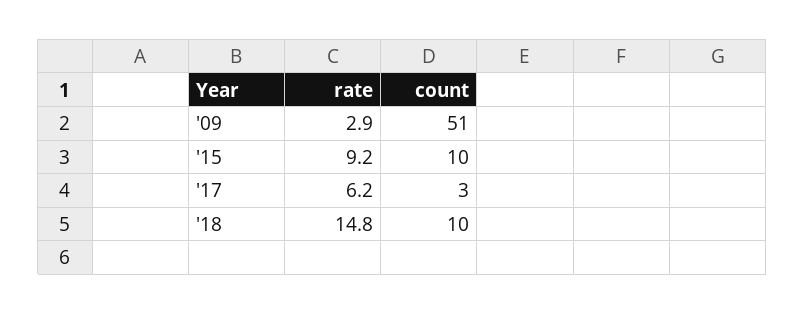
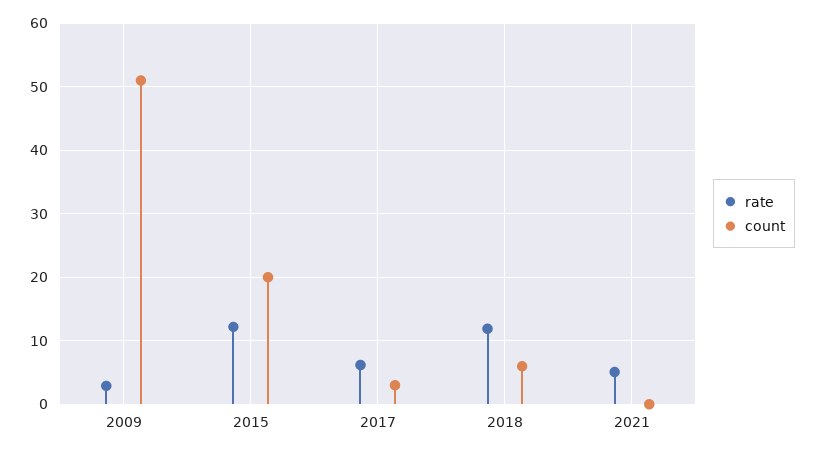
rate, '15: 9.2 -> 12
count, '15: 10 -> 20
rate, '18: 14.8 -> 12
count, '18: 10 -> 6
rate, 2021: none -> 5
count, 2021: none -> 0

